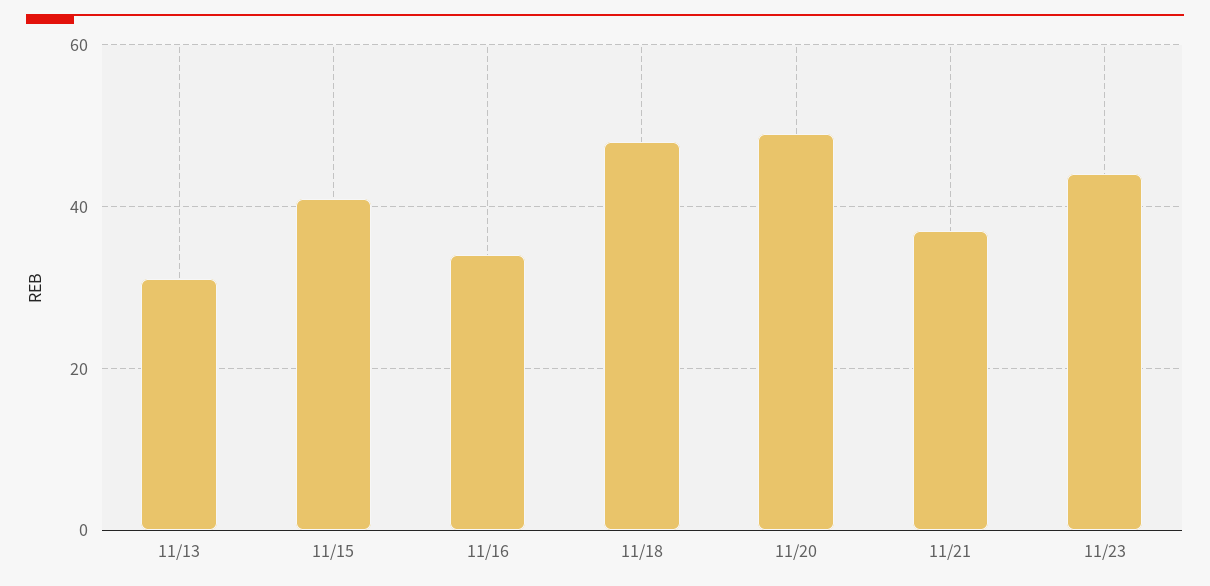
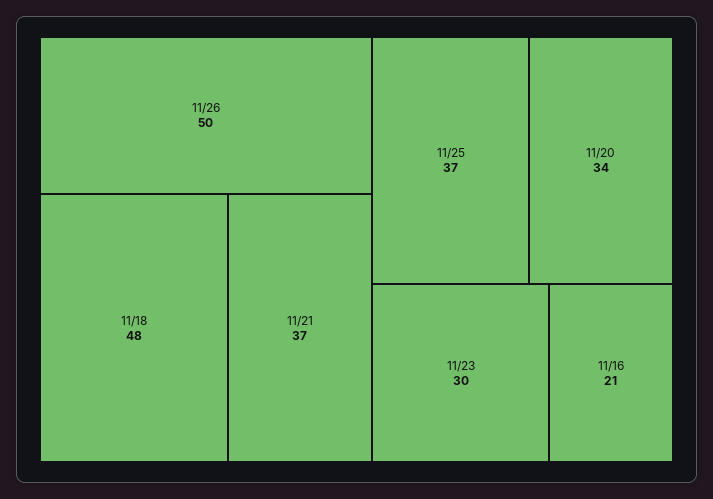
11/13: 30 -> none
11/15: 40 -> none
11/16: 35 -> 21
11/20: 50 -> 34
11/23: 45 -> 30
11/26: none -> 50
11/25: none -> 37

